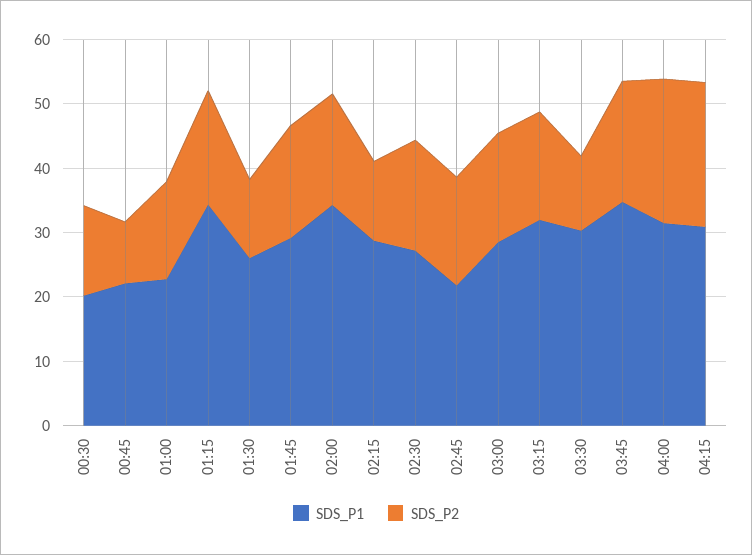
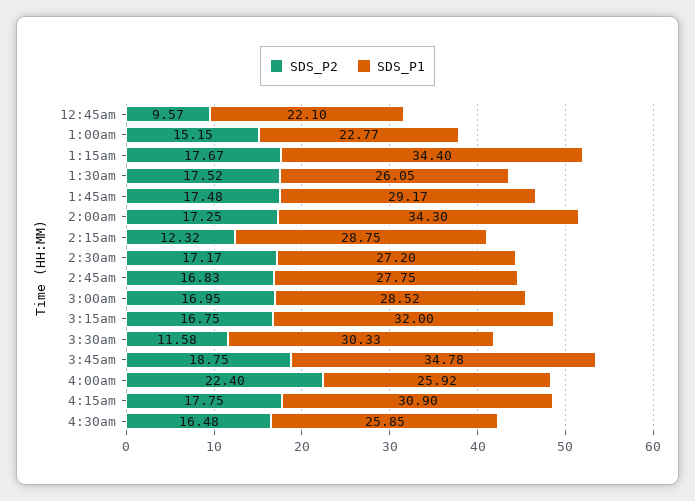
SDS_P1, 00:30: 20 -> none
SDS_P2, 00:30: 14 -> none
SDS_P2, 01:30: 12 -> 17.52
SDS_P1, 02:45: 22 -> 27.75
SDS_P1, 04:00: 32 -> 25.92
SDS_P2, 04:15: 22 -> 17.75
SDS_P2, 4:30am: none -> 16.48
SDS_P1, 4:30am: none -> 25.85

